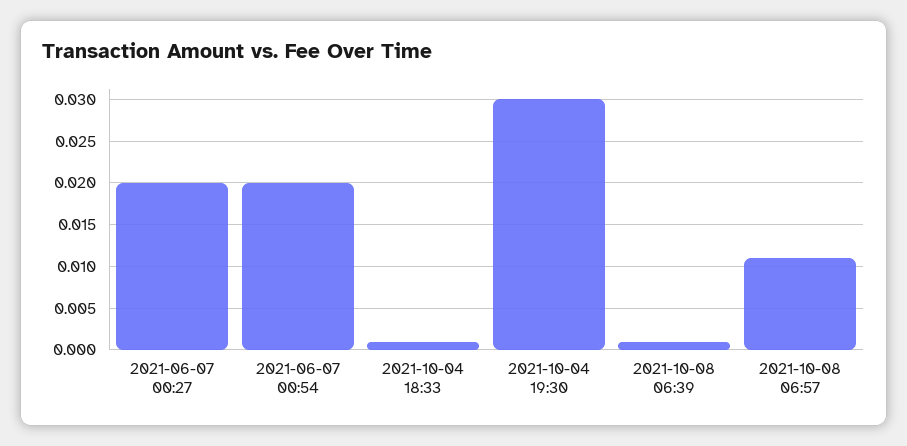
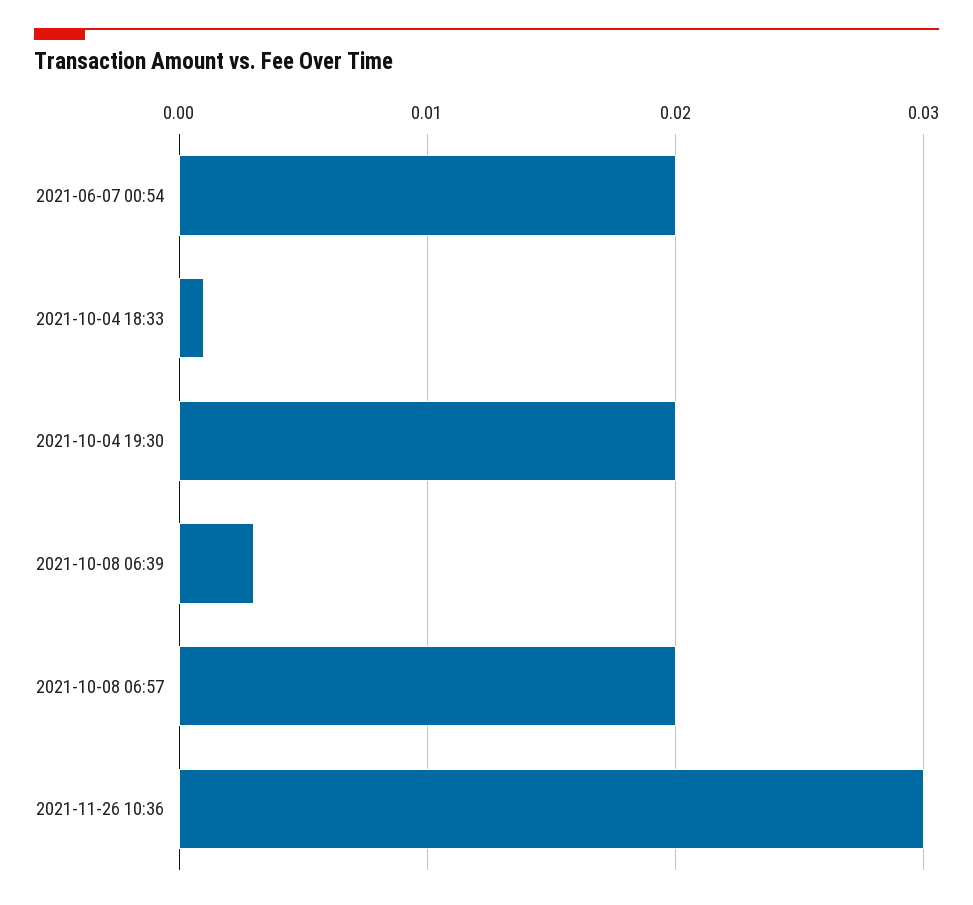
2021-06-07 00:27: 0.02 -> none
2021-10-04 19:30: 0.03 -> 0.02
2021-10-08 06:39: 0.001 -> 0.003
2021-10-08 06:57: 0.011 -> 0.02
2021-11-26 10:36: none -> 0.03

